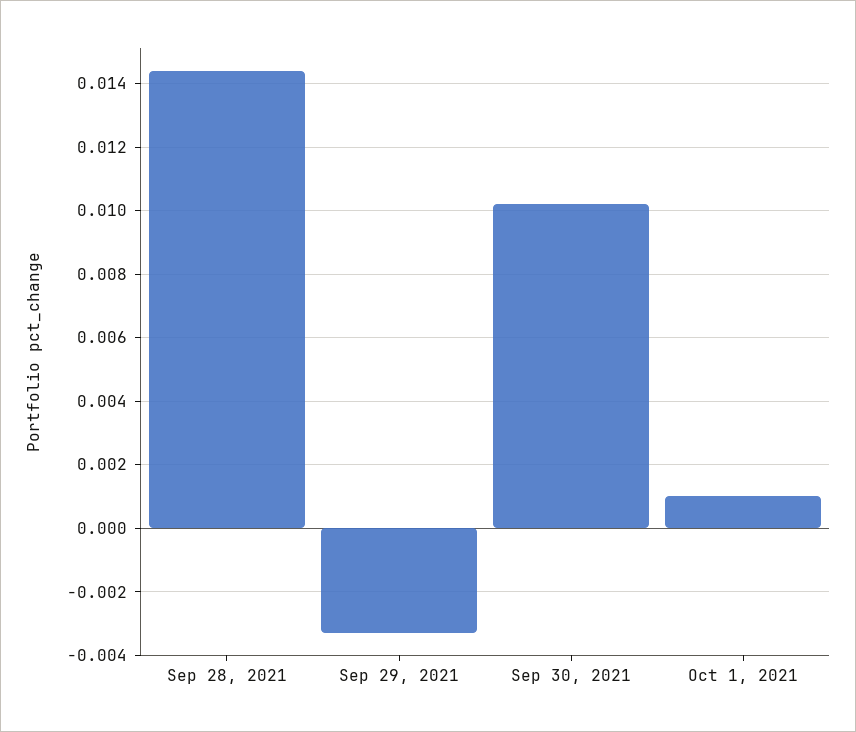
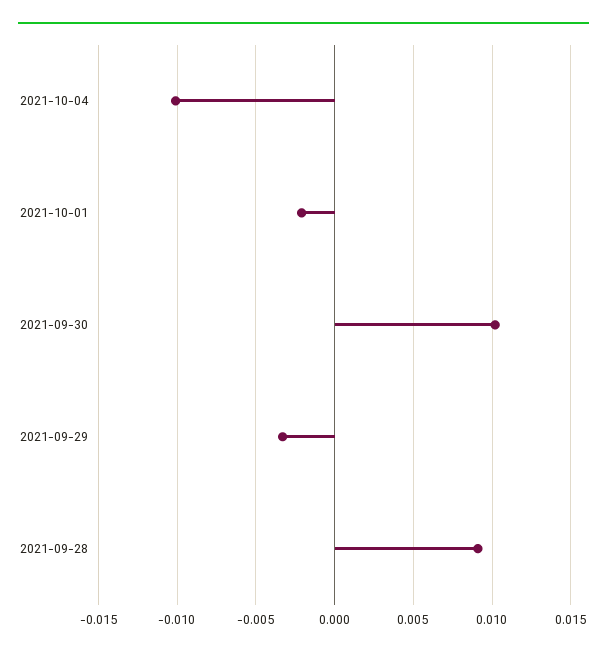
Sep 28, 2021: 0.0145 -> 0.009
Oct 1, 2021: 0.001 -> -0.002
2021-10-04: none -> -0.01

